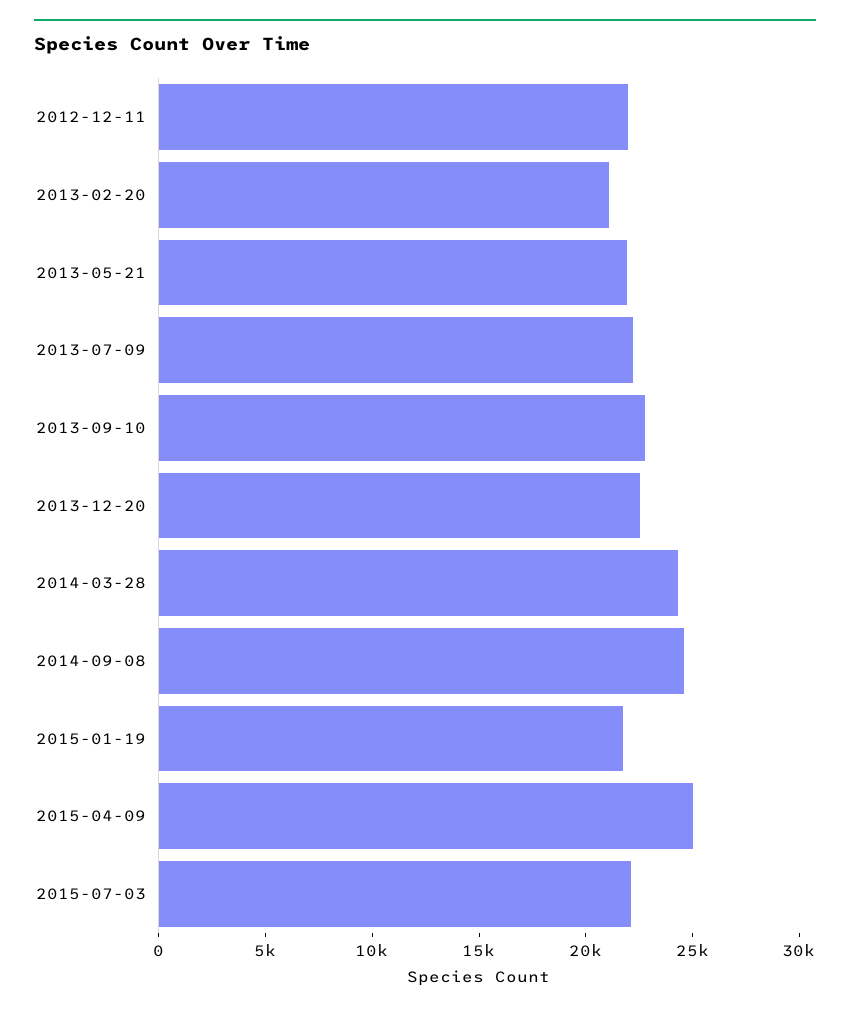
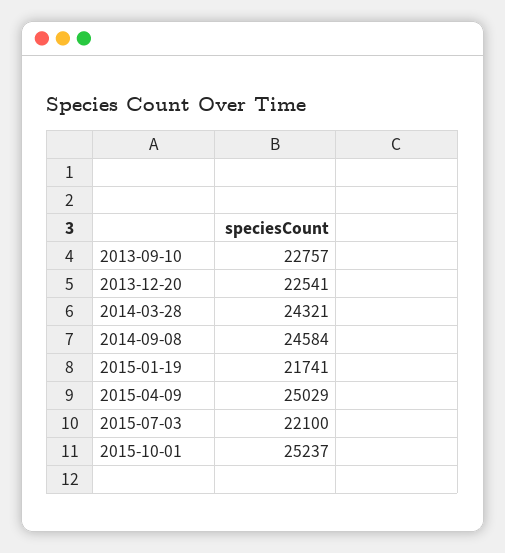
2012-12-11: 22000 -> none
2013-02-20: 21000 -> none
2013-05-21: 22000 -> none
2013-07-09: 22000 -> none
2015-10-01: none -> 25237

